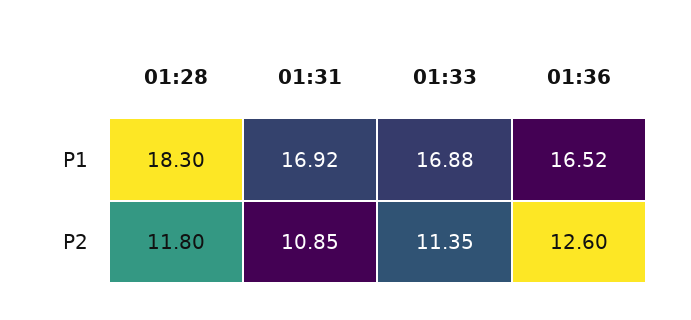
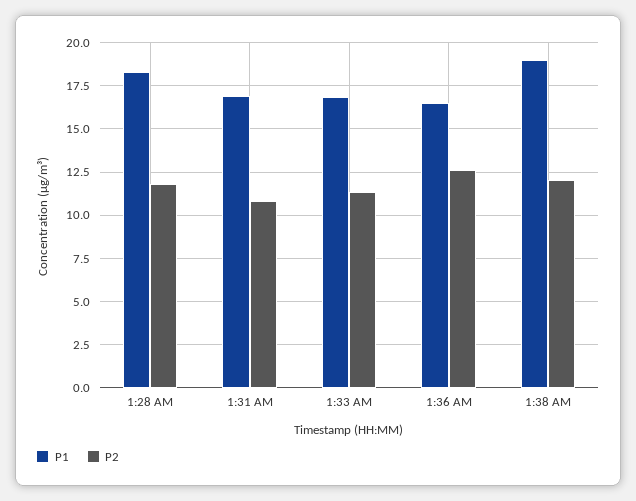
P1, 1:38 AM: none -> 19
P2, 1:38 AM: none -> 12

